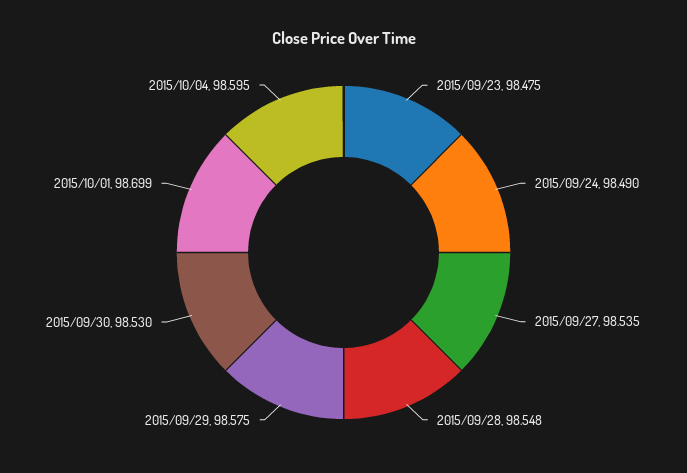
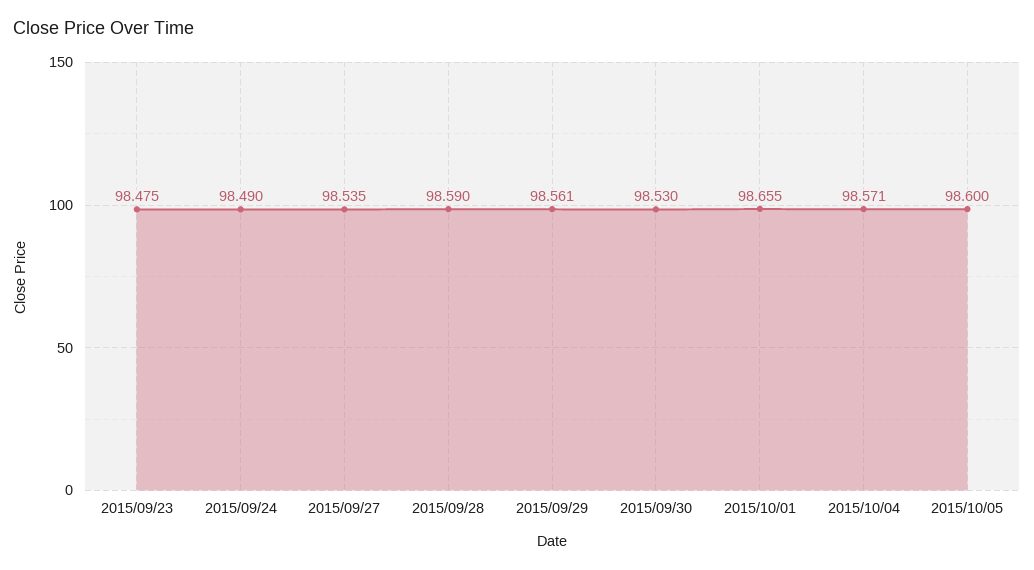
2015/09/28: 98.548 -> 98.59
2015/09/29: 98.575 -> 98.561
2015/10/01: 98.699 -> 98.655
2015/10/04: 98.595 -> 98.571
2015/10/05: none -> 98.6

